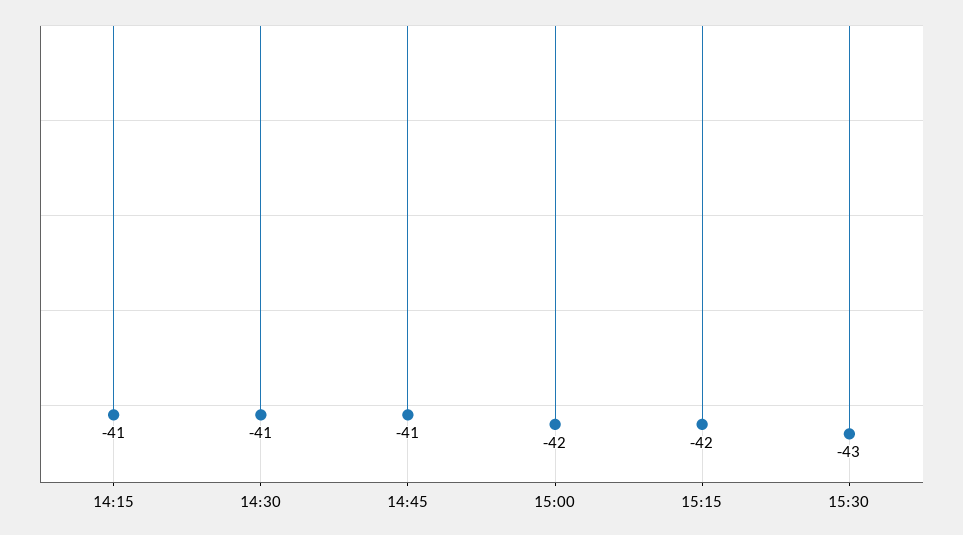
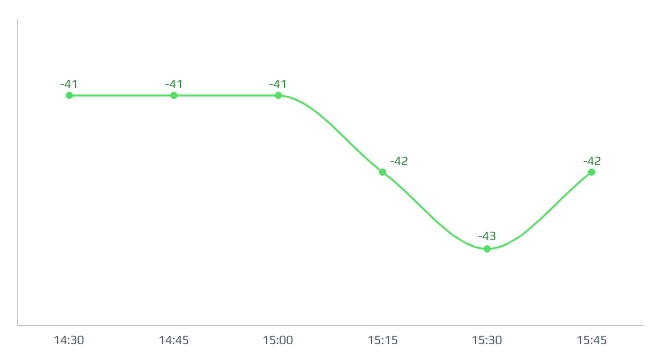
14:15: -41 -> none
15:00: -42 -> -41
15:45: none -> -42

